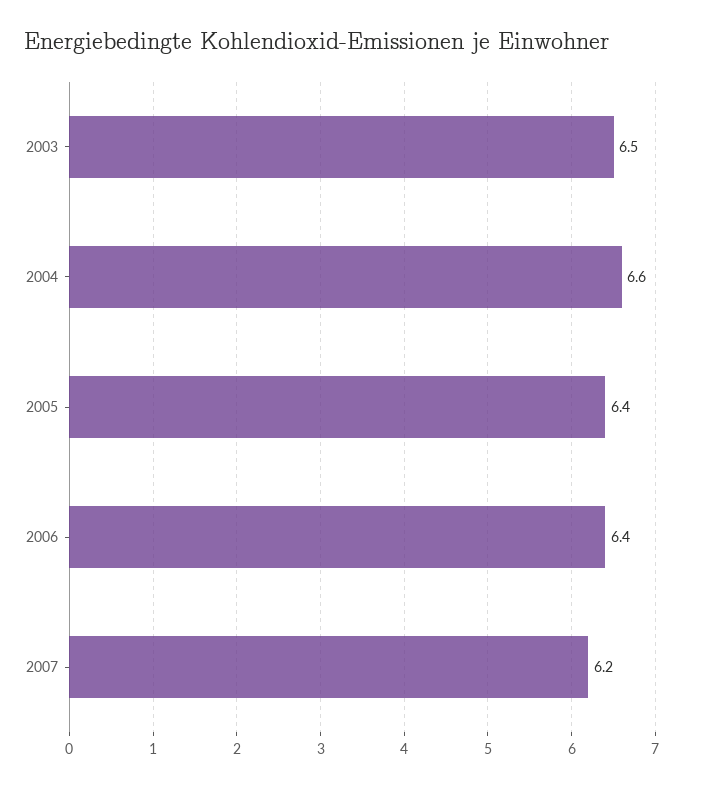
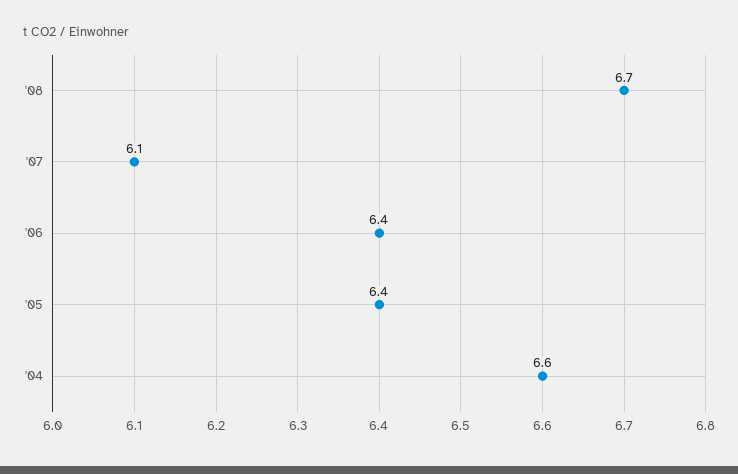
2003: 6.5 -> none
2007: 6.2 -> 6.1
'08: none -> 6.7

